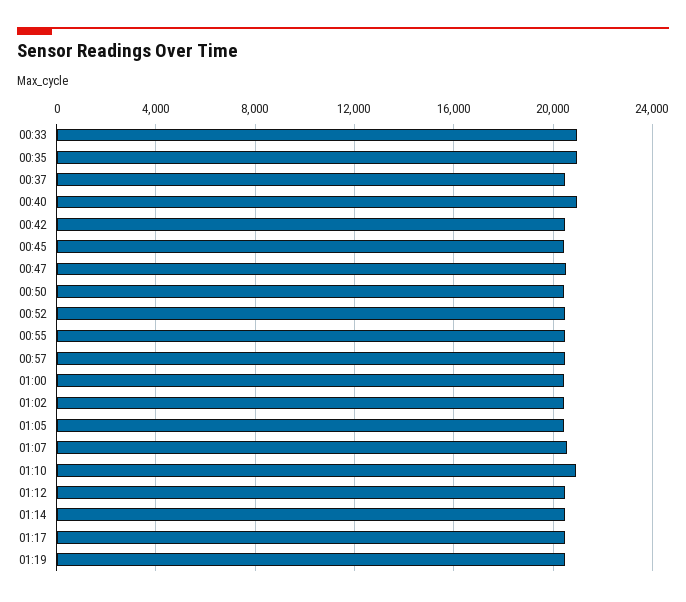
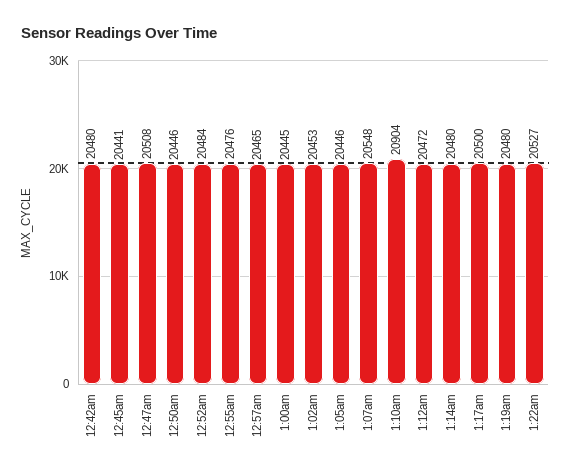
00:33: 21000 -> none
00:35: 21000 -> none
00:37: 20500 -> none
00:40: 21000 -> none
1:22am: none -> 20527

